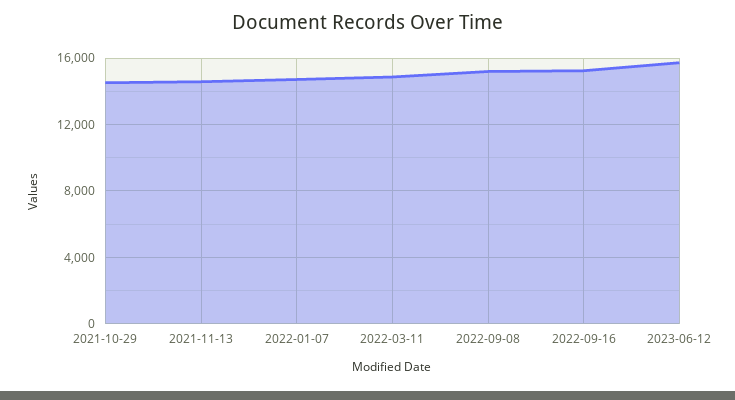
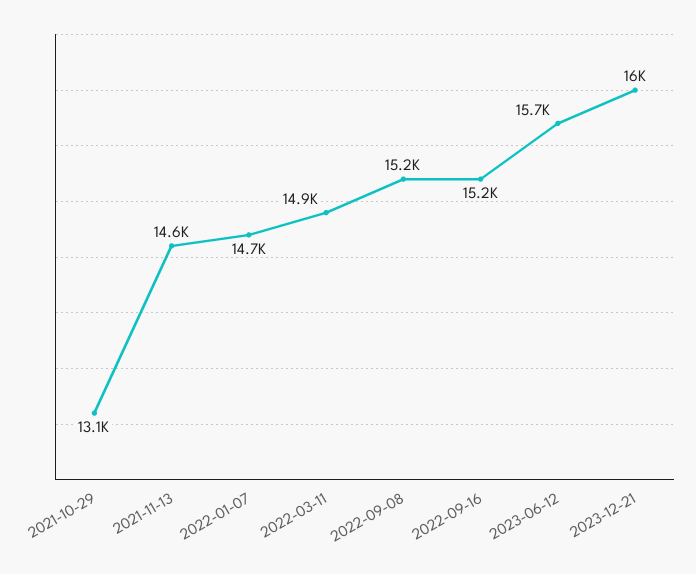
2021-10-29: 14500 -> 13100
2023-12-21: none -> 16000

